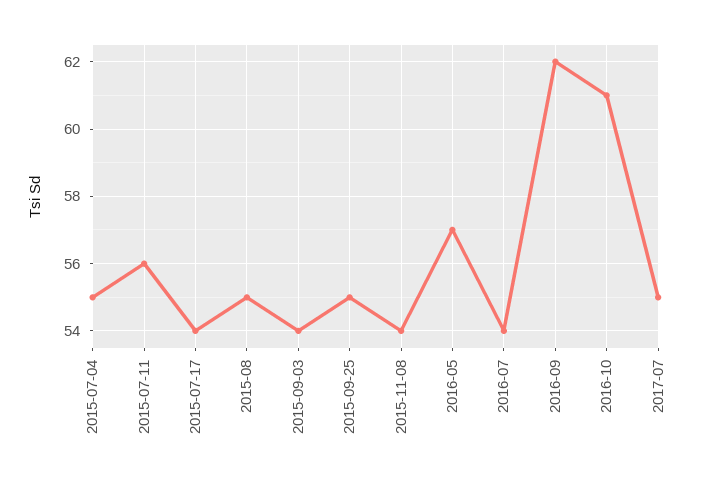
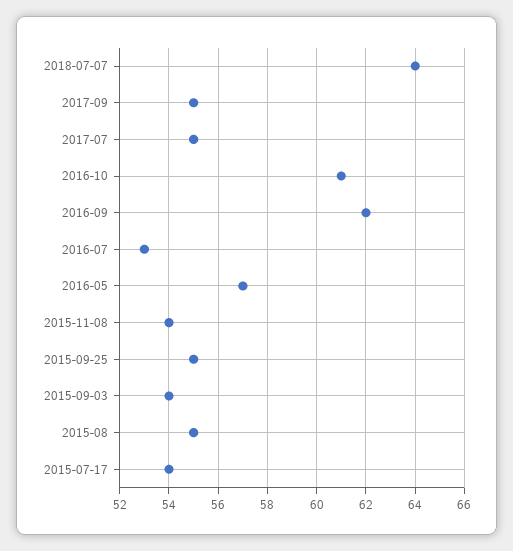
2015-07-04: 55 -> none
2015-07-11: 56 -> none
2016-07: 54 -> 53
2018-07-07: none -> 64
2017-09: none -> 55

